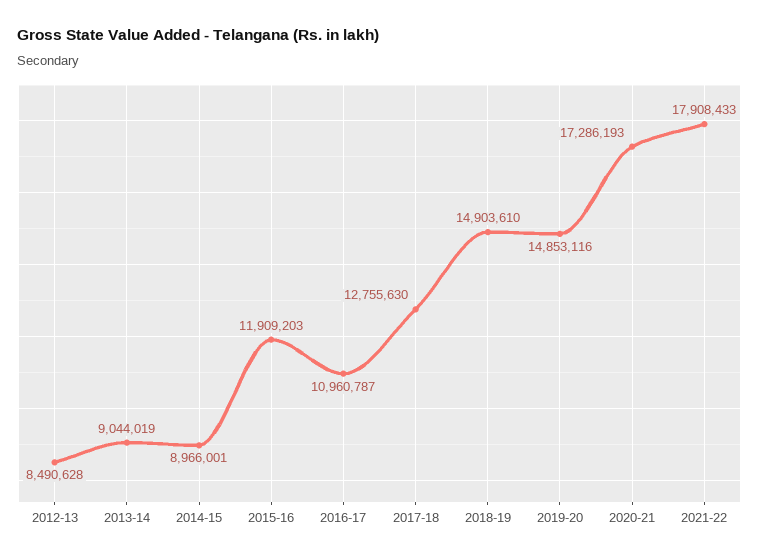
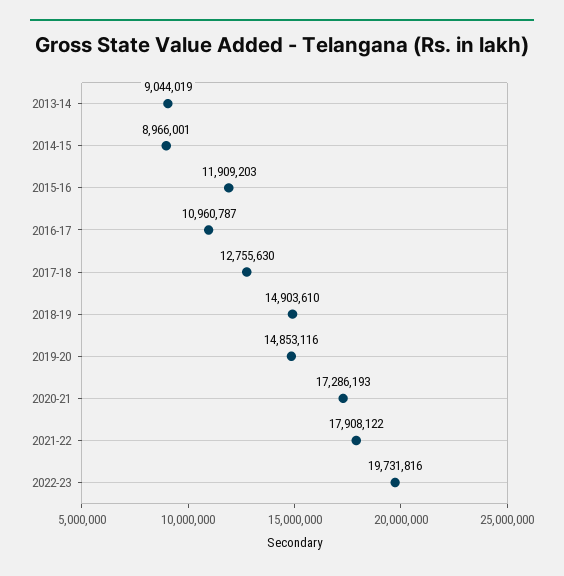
2012-13: 8490628 -> none
2021-22: 17908433 -> 17908122
2022-23: none -> 19731816

